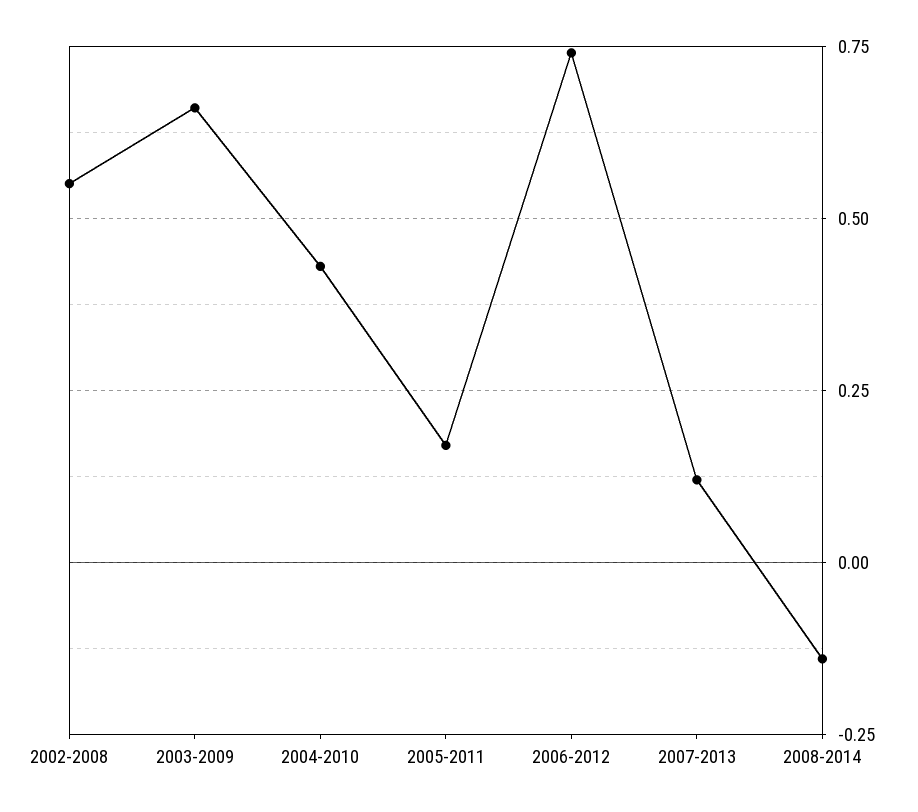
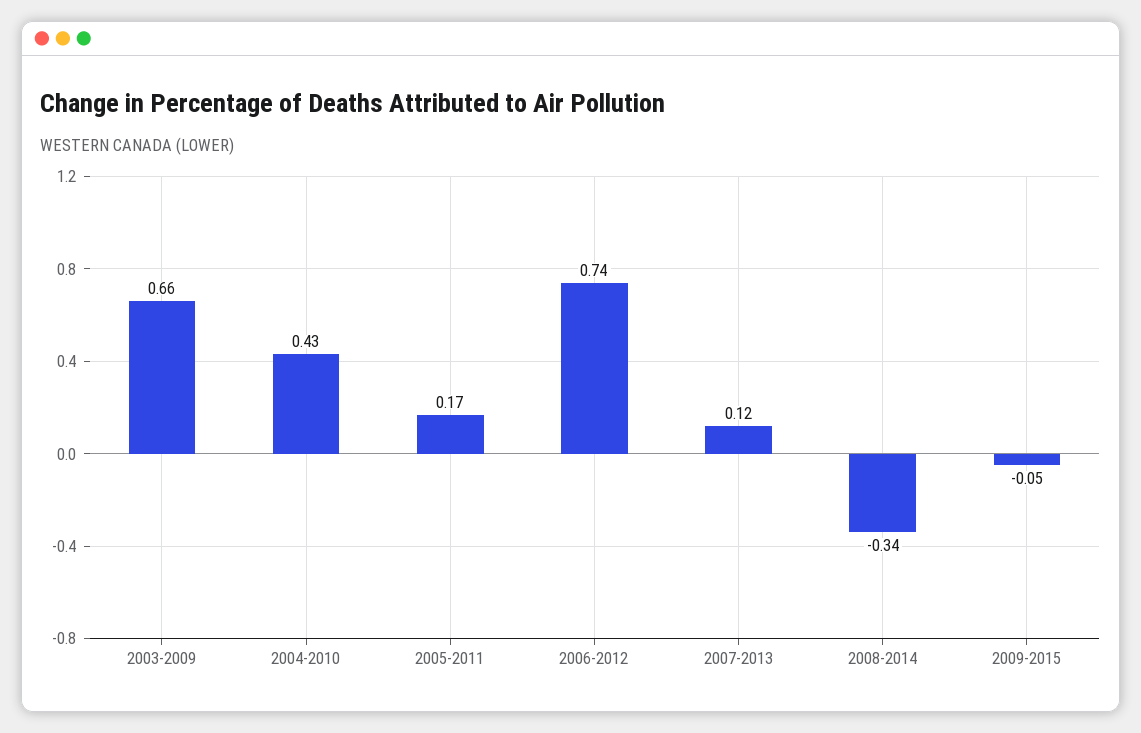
2002-2008: 0.55 -> none
2008-2014: -0.15 -> -0.34
2009-2015: none -> -0.05

